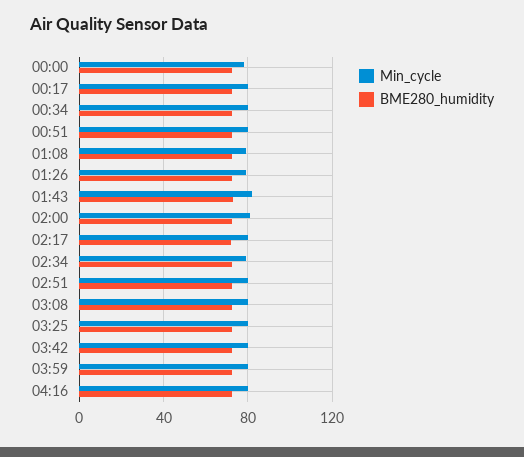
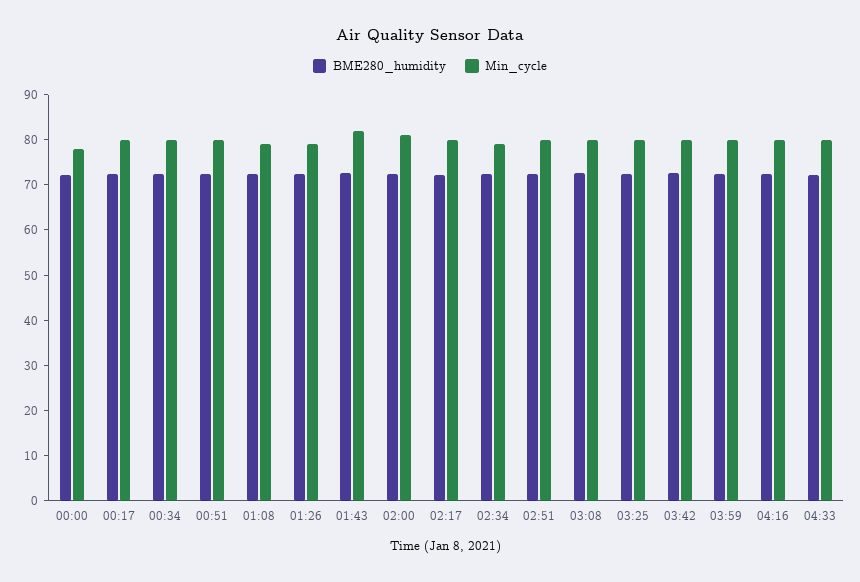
BME280_humidity, 04:33: none -> 72
Min_cycle, 04:33: none -> 80

